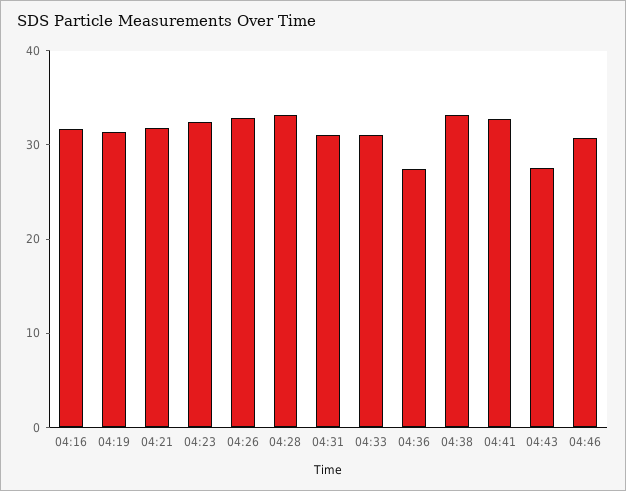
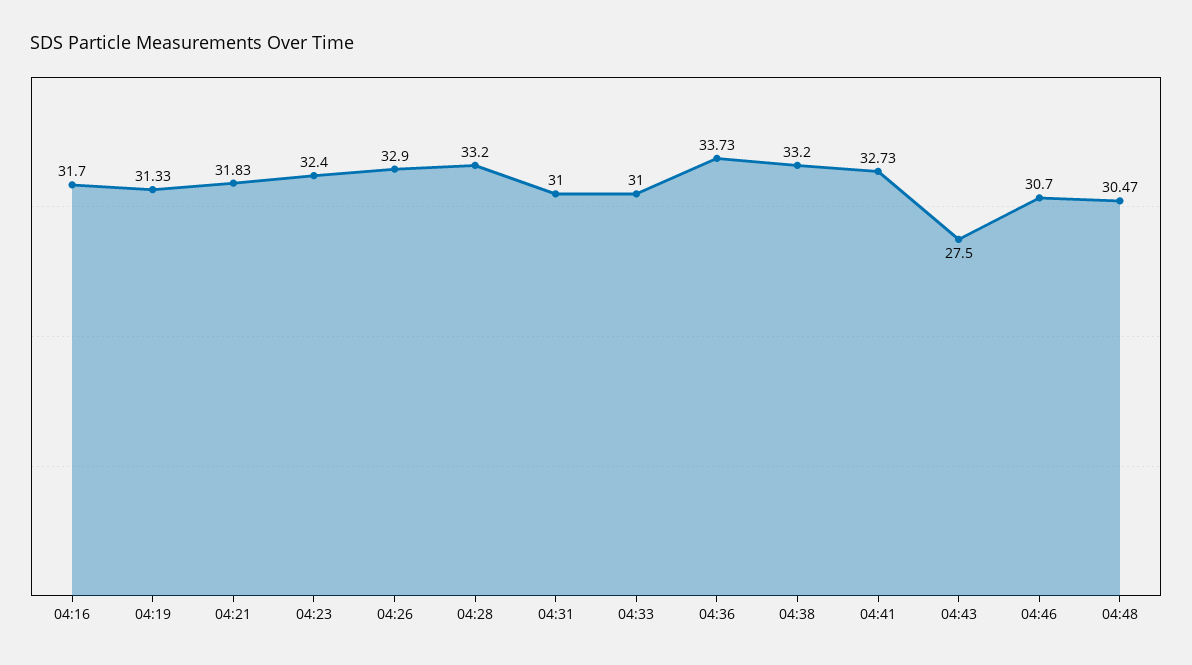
04:36: 28 -> 33.73
04:48: none -> 30.47

